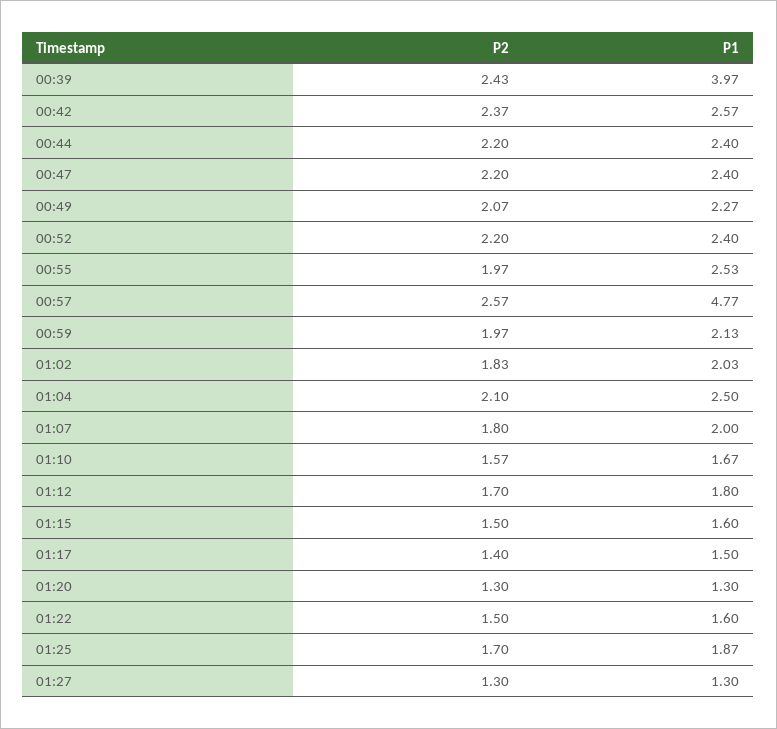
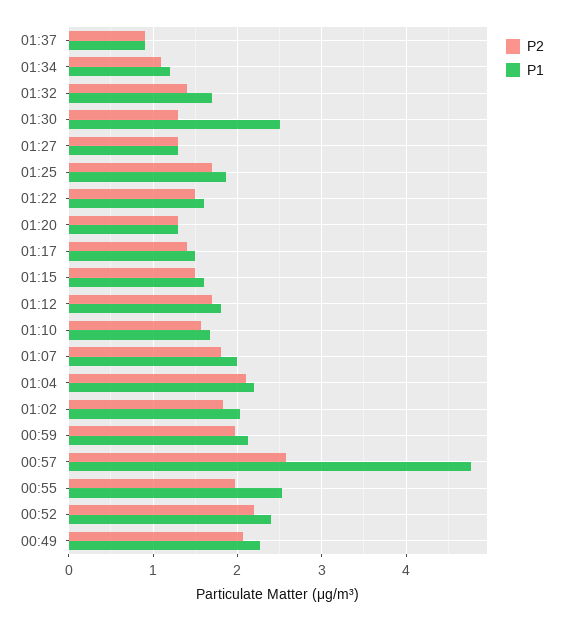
P2, 00:39: 2.43 -> none
P1, 00:39: 3.97 -> none
P2, 00:42: 2.37 -> none
P1, 00:42: 2.57 -> none
P2, 00:44: 2.2 -> none
P1, 00:44: 2.4 -> none
P2, 00:47: 2.2 -> none
P1, 00:47: 2.4 -> none
P1, 01:04: 2.5 -> 2.2
P2, 01:37: none -> 0.9
P1, 01:37: none -> 0.9
P2, 01:34: none -> 1.1
P1, 01:34: none -> 1.2
P2, 01:32: none -> 1.4
P1, 01:32: none -> 1.7
P2, 01:30: none -> 1.3
P1, 01:30: none -> 2.5

